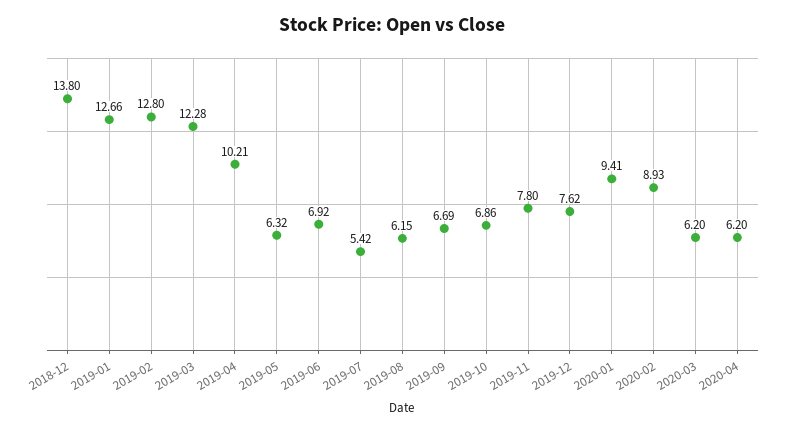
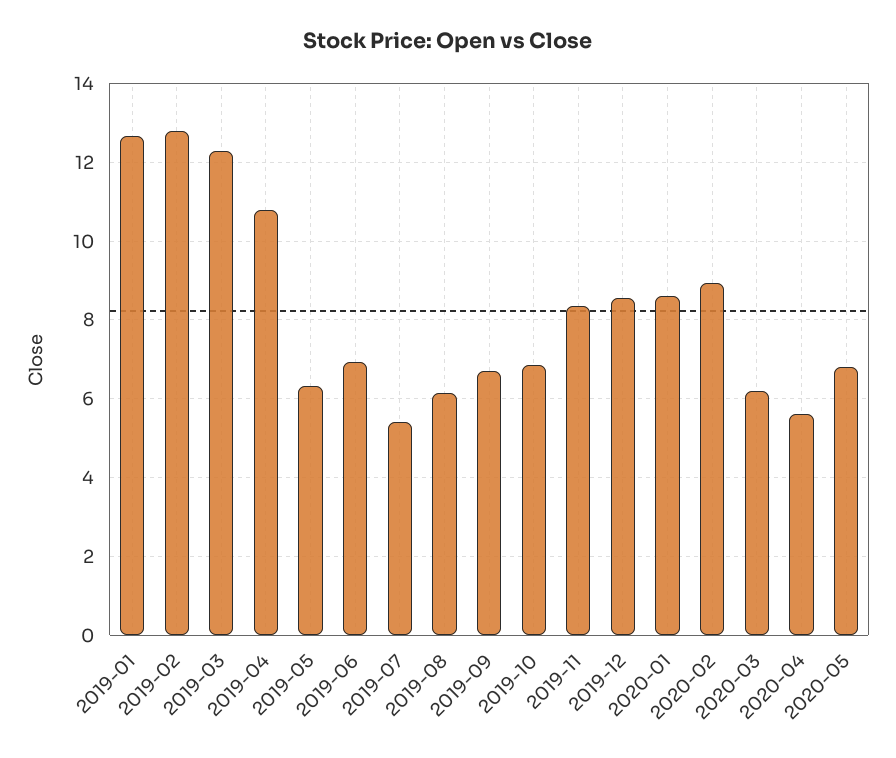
2018-12: 13.8 -> none
2019-04: 10.21 -> 10.8
2019-11: 7.8 -> 8.4
2019-12: 7.62 -> 8.6
2020-01: 9.41 -> 8.6
2020-04: 6.2 -> 5.6
2020-05: none -> 6.8

